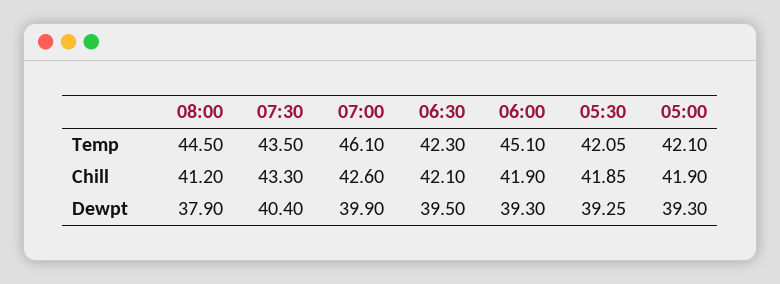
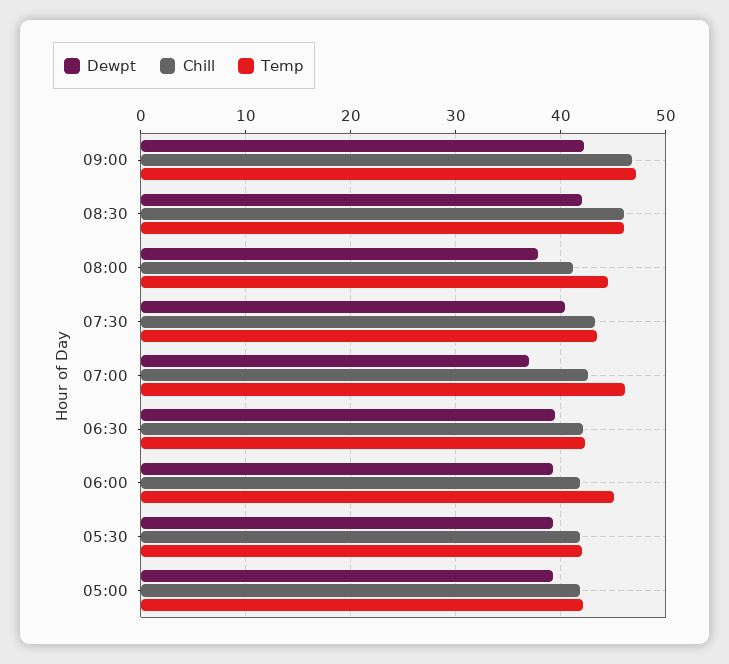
Dewpt, 07:00: 39.9 -> 37
Dewpt, 09:00: none -> 42
Chill, 09:00: none -> 47
Temp, 09:00: none -> 47
Dewpt, 08:30: none -> 42
Chill, 08:30: none -> 46
Temp, 08:30: none -> 46

